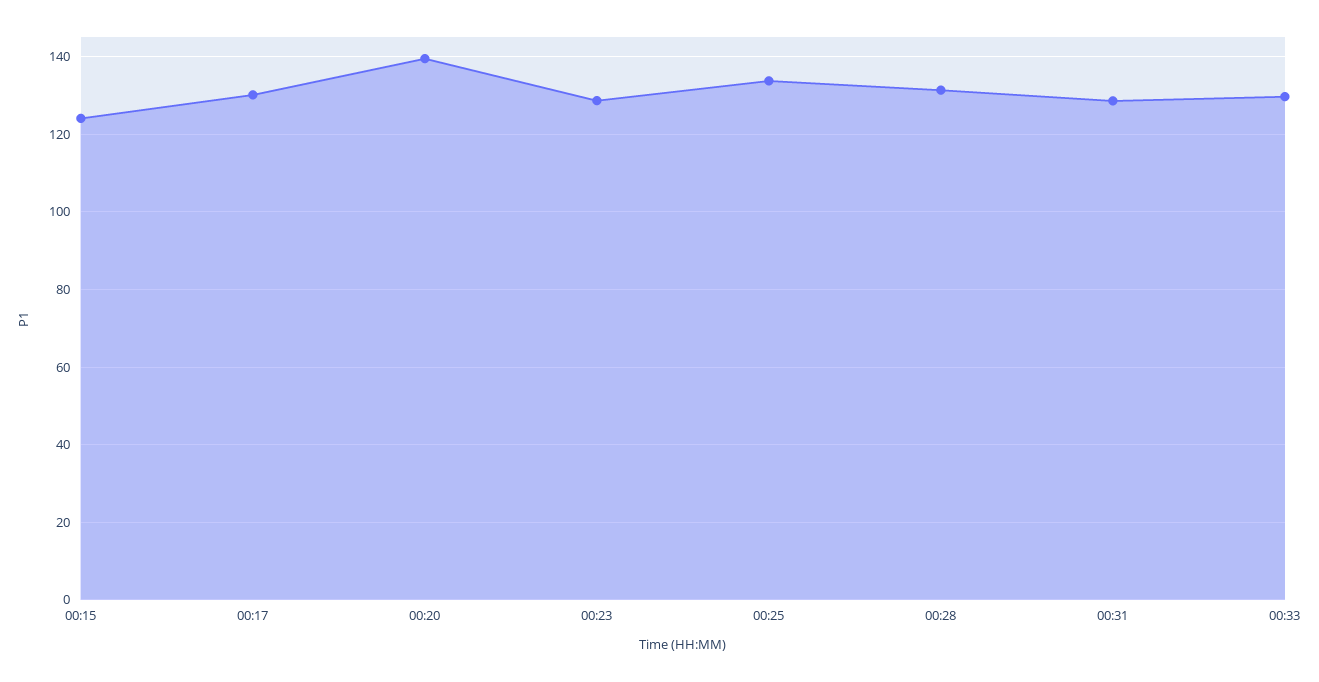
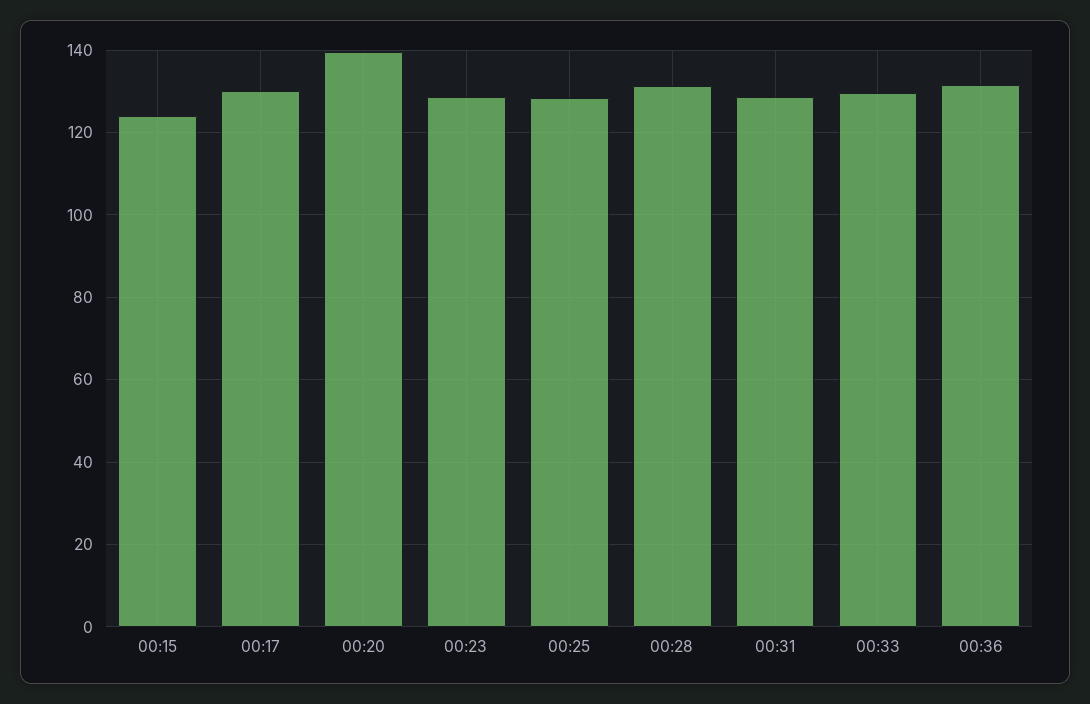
00:25: 134 -> 128
00:36: none -> 132

